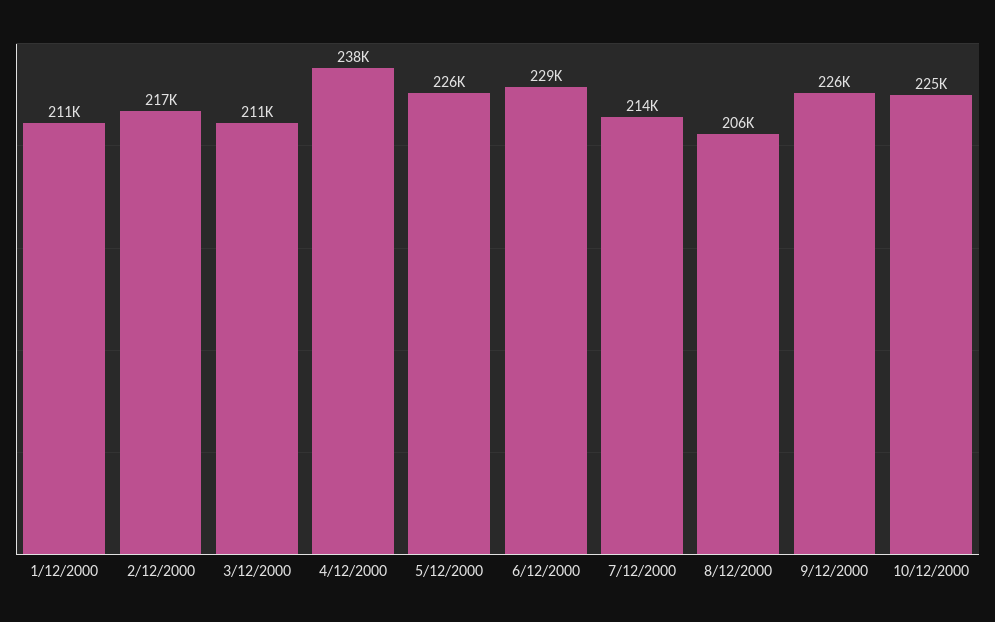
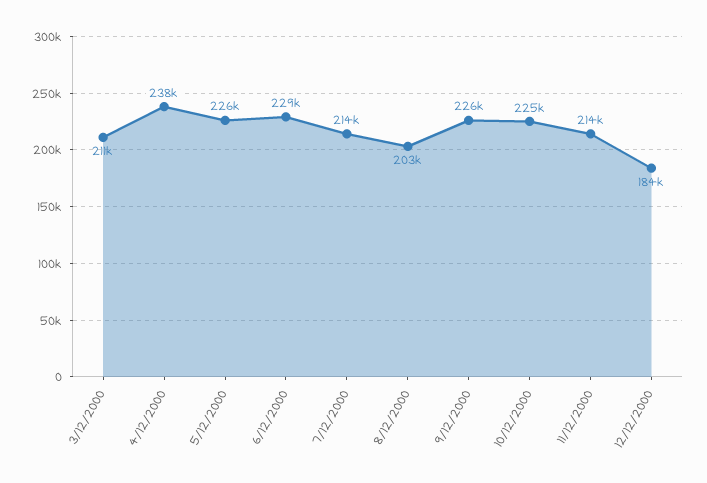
1/12/2000: 211000 -> none
2/12/2000: 217000 -> none
8/12/2000: 206000 -> 203000
11/12/2000: none -> 214000
12/12/2000: none -> 184000

